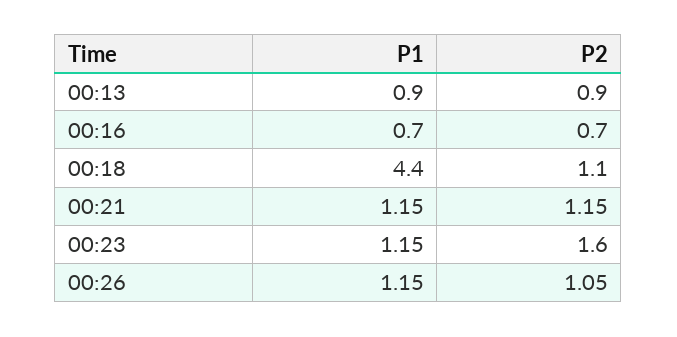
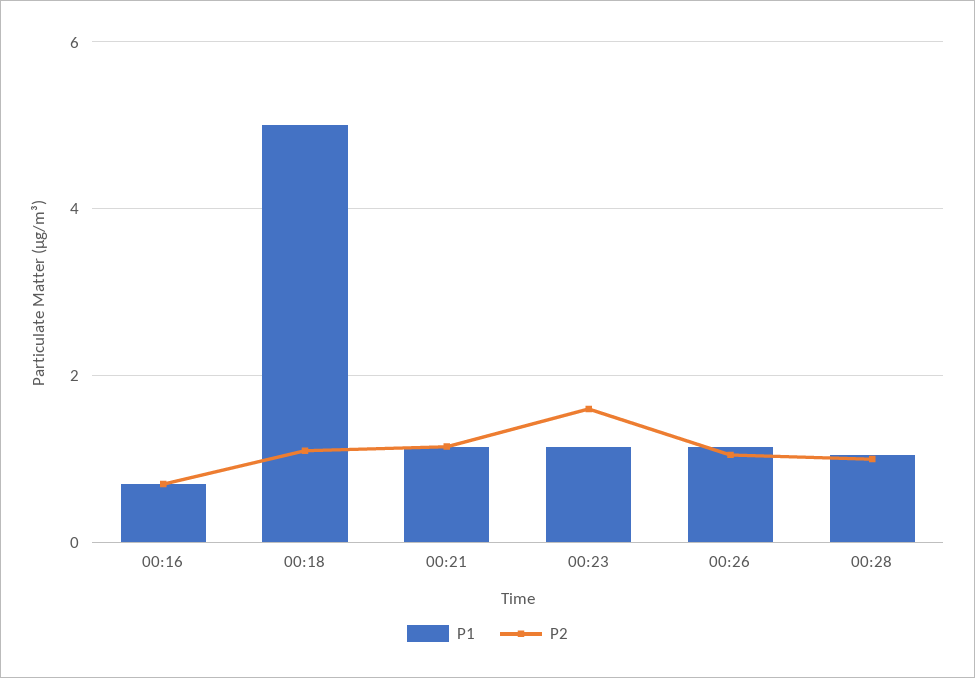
P1, 00:13: 0.9 -> none
P2, 00:13: 0.9 -> none
P1, 00:18: 4.4 -> 5
P1, 00:28: none -> 1
P2, 00:28: none -> 1

